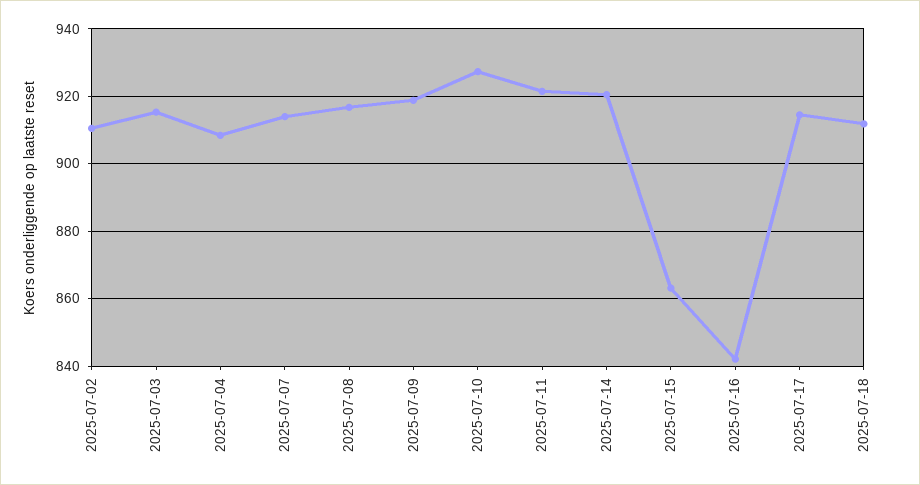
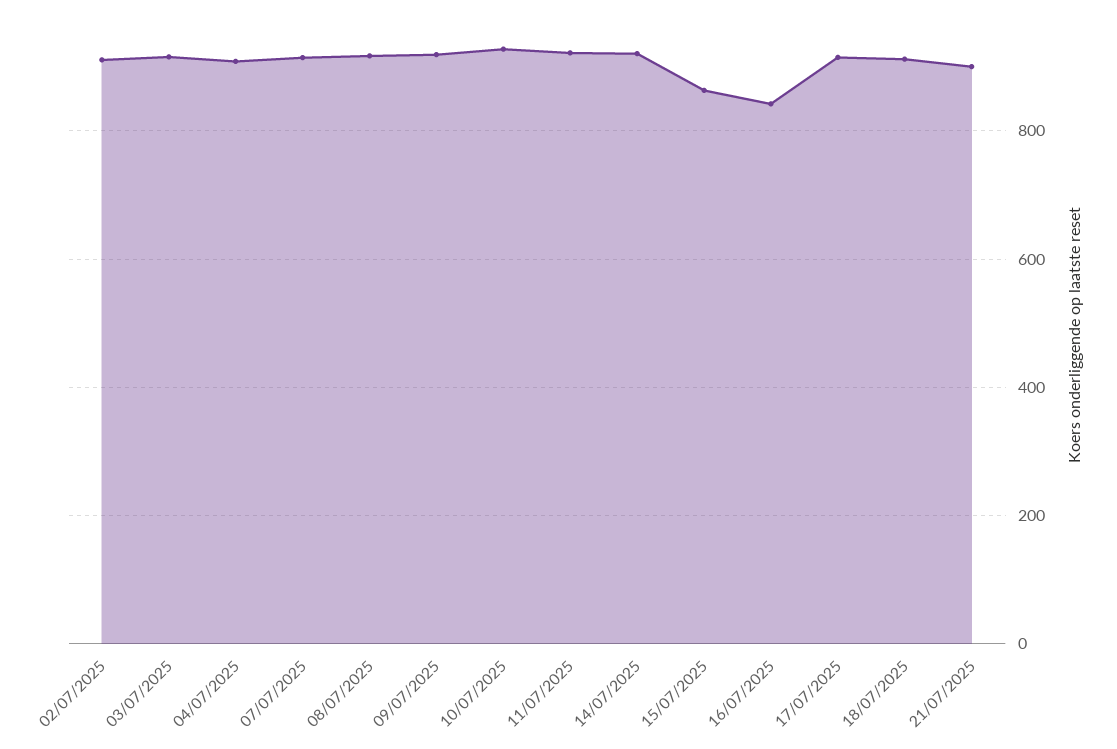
21/07/2025: none -> 900

